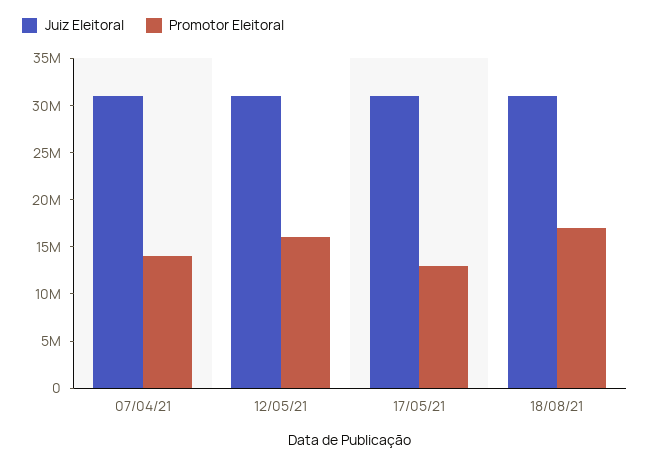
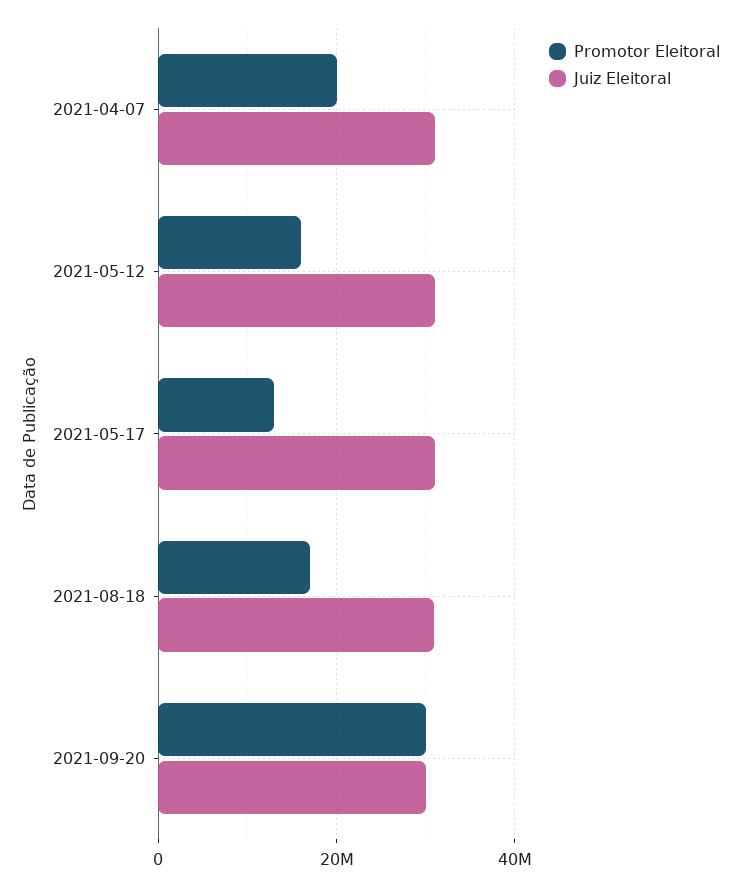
Promotor Eleitoral, 07/04/21: 14000000 -> 20000000
Promotor Eleitoral, 2021-09-20: none -> 30000000
Juiz Eleitoral, 2021-09-20: none -> 30000000

